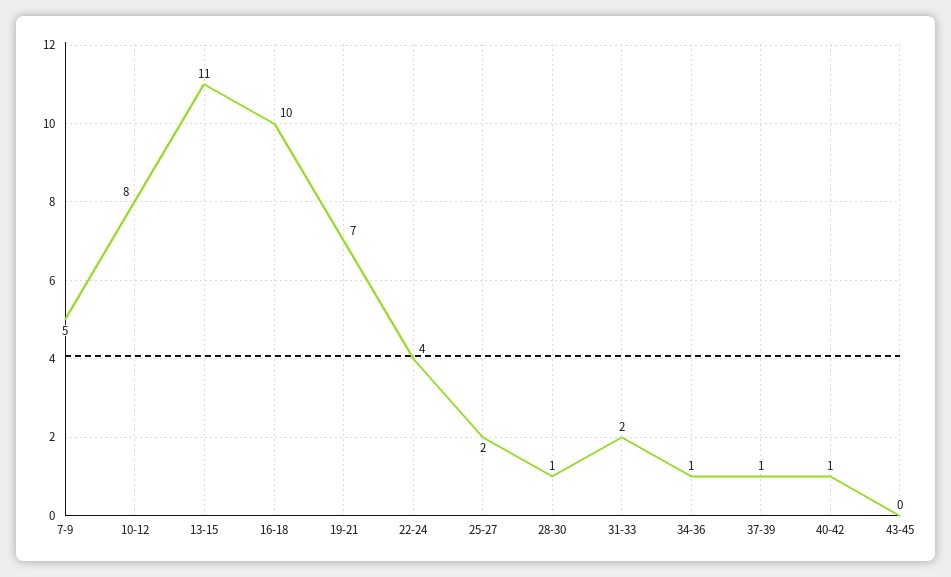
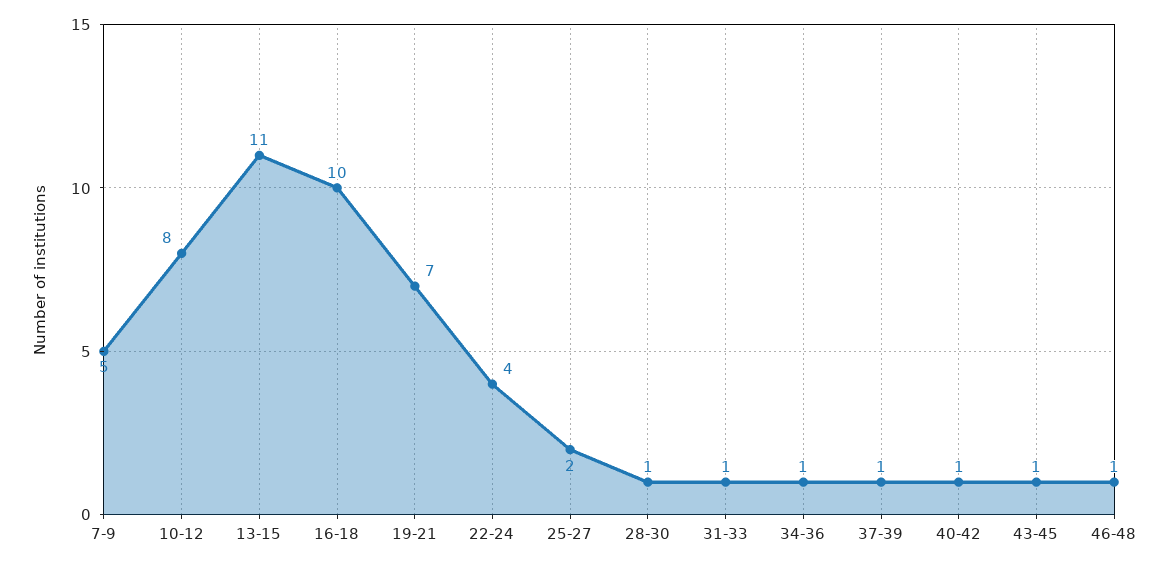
31-33: 2 -> 1
43-45: 0 -> 1
46-48: none -> 1

